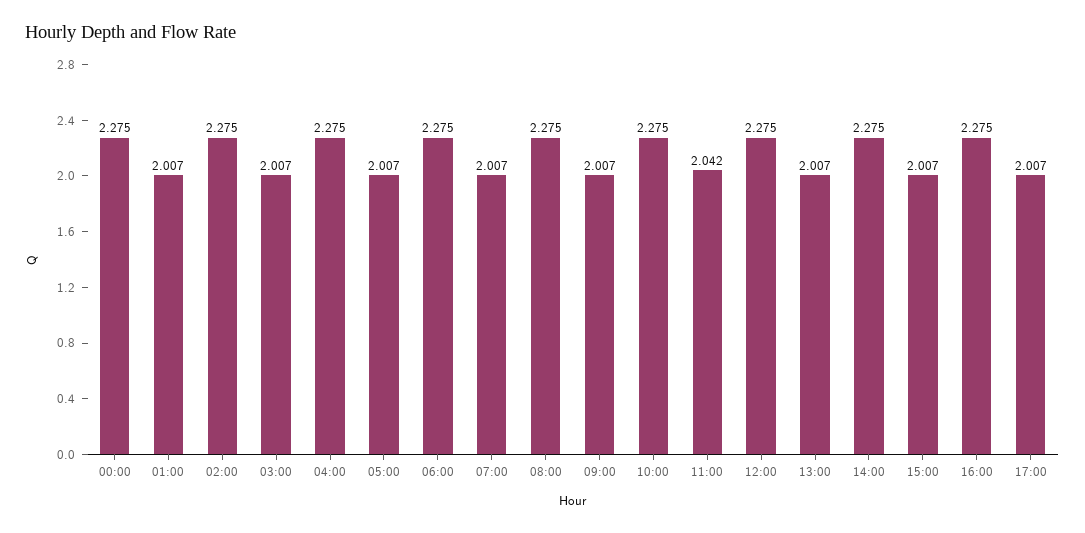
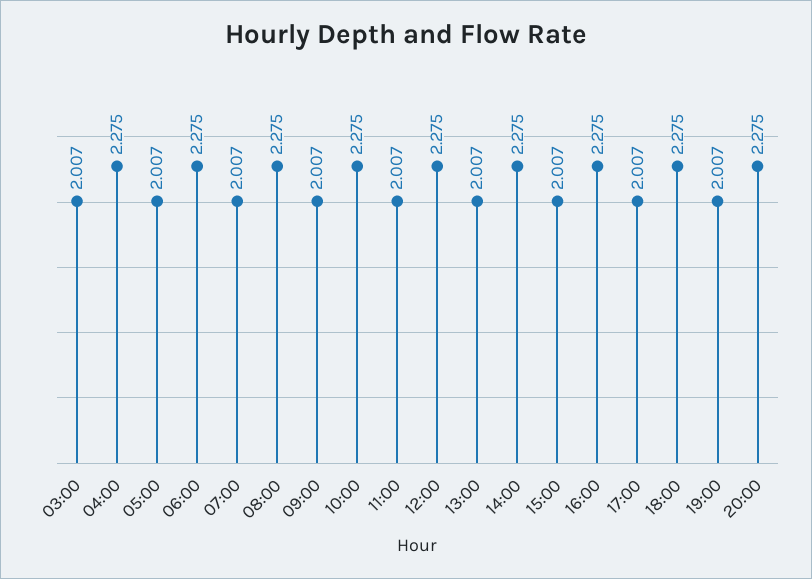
00:00: 2.275 -> none
01:00: 2.007 -> none
02:00: 2.275 -> none
11:00: 2.042 -> 2.007
18:00: none -> 2.275
19:00: none -> 2.007
20:00: none -> 2.275

